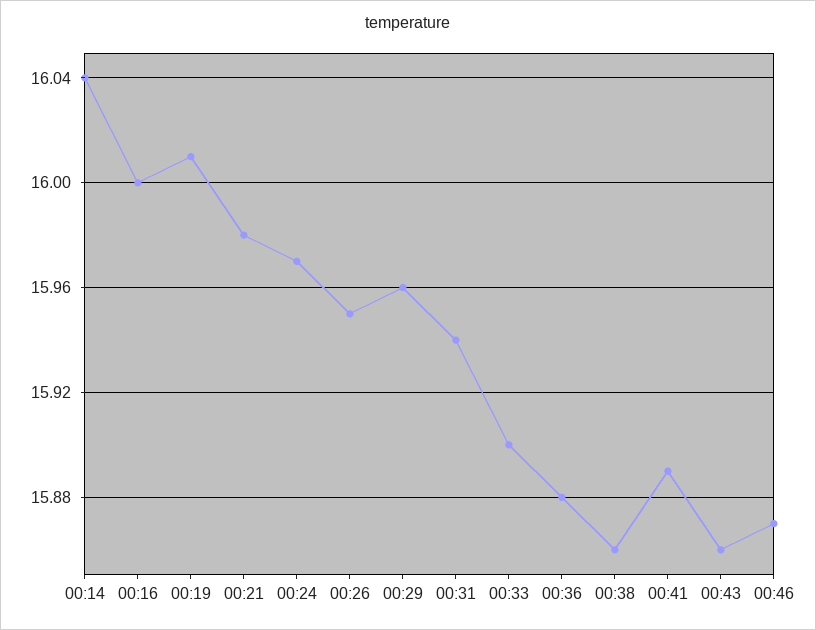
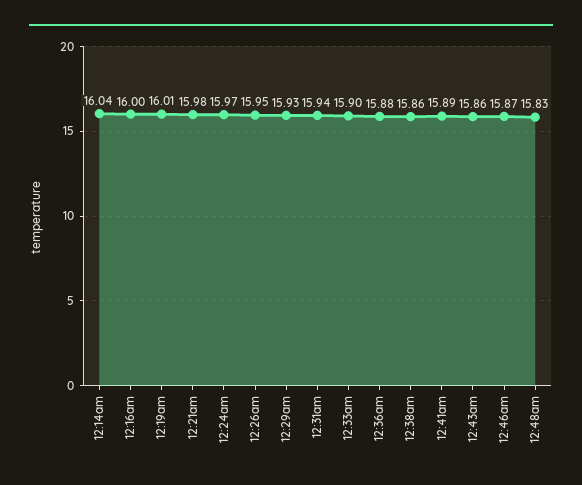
00:29: 15.96 -> 15.93
12:48am: none -> 15.83

